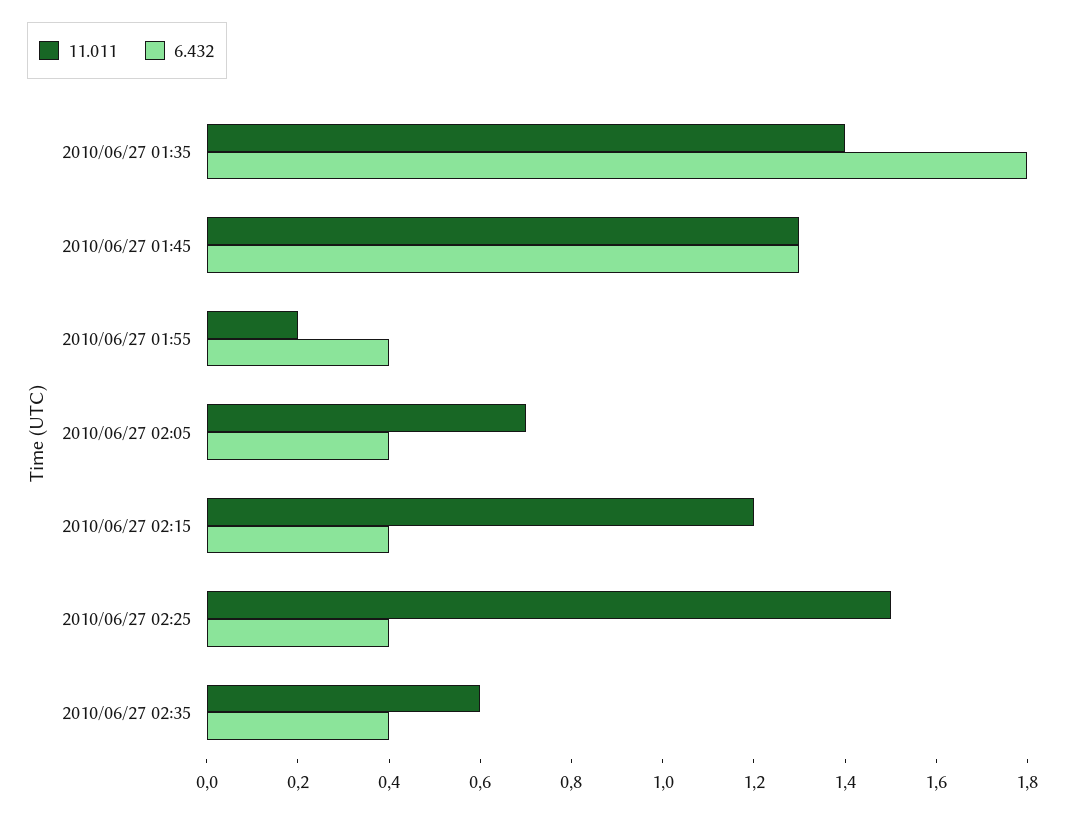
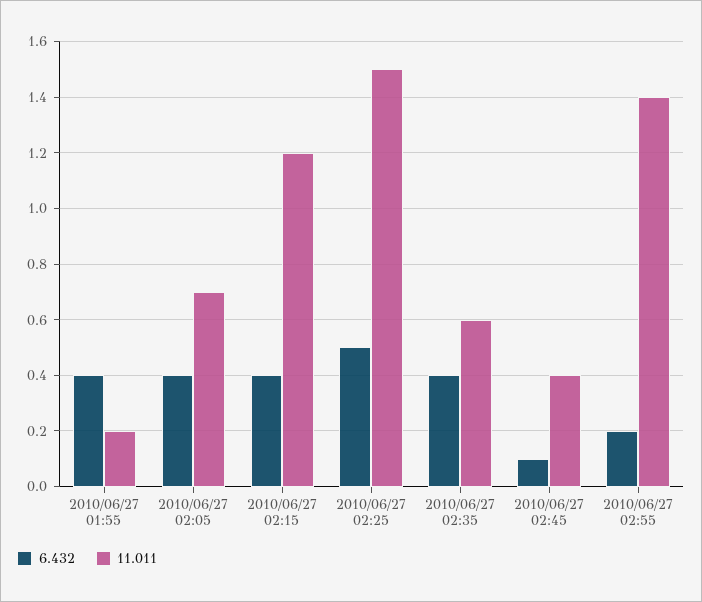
11.011, 2010/06/27 01:35: 1.4 -> none
6.432, 2010/06/27 01:35: 1.8 -> none
11.011, 2010/06/27 01:45: 1.3 -> none
6.432, 2010/06/27 01:45: 1.3 -> none
6.432, 2010/06/27 02:25: 0.4 -> 0.5
6.432, 2010/06/27 02:45: none -> 0.1
11.011, 2010/06/27 02:45: none -> 0.4
6.432, 2010/06/27 02:55: none -> 0.2
11.011, 2010/06/27 02:55: none -> 1.4

